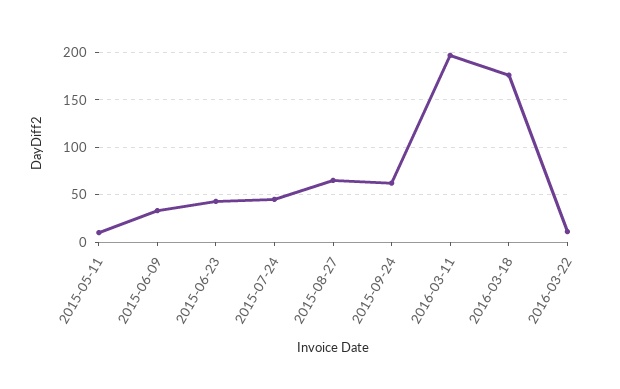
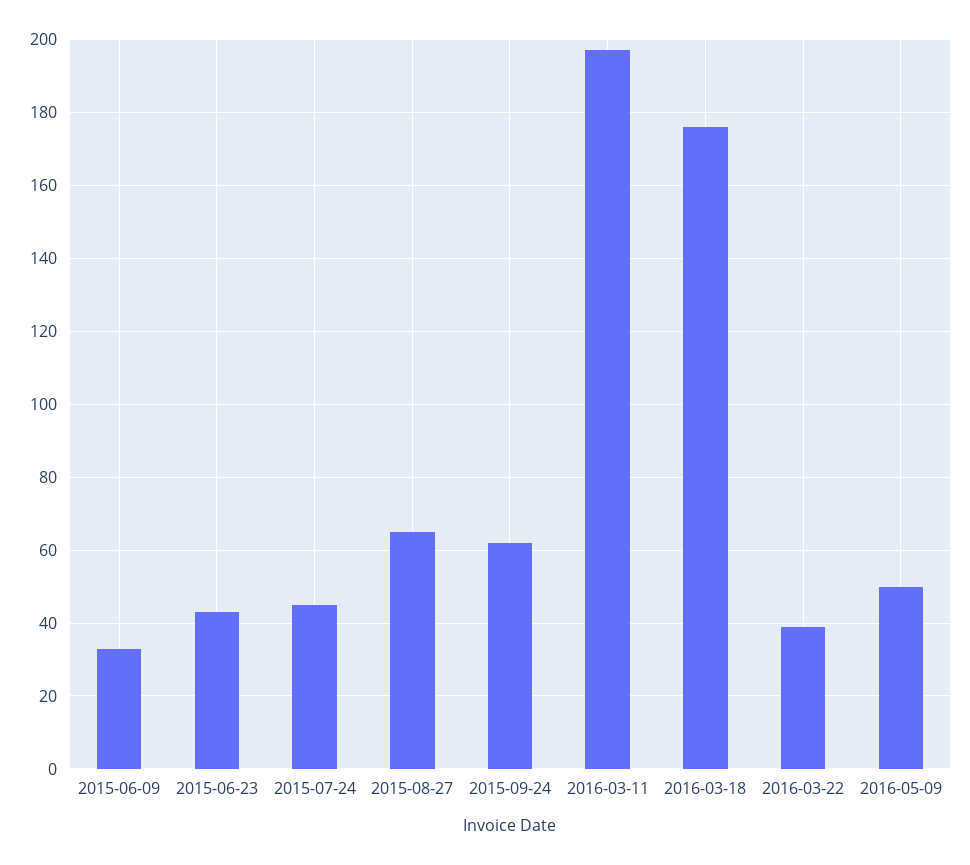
2015-05-11: 10 -> none
2016-03-22: 10 -> 40
2016-05-09: none -> 50

